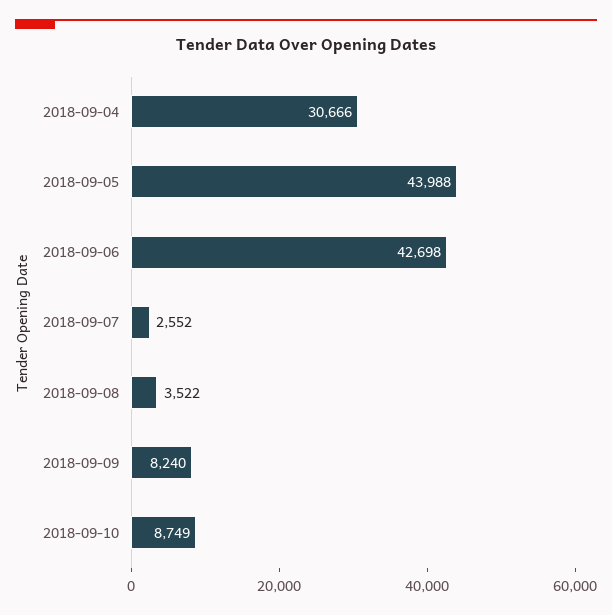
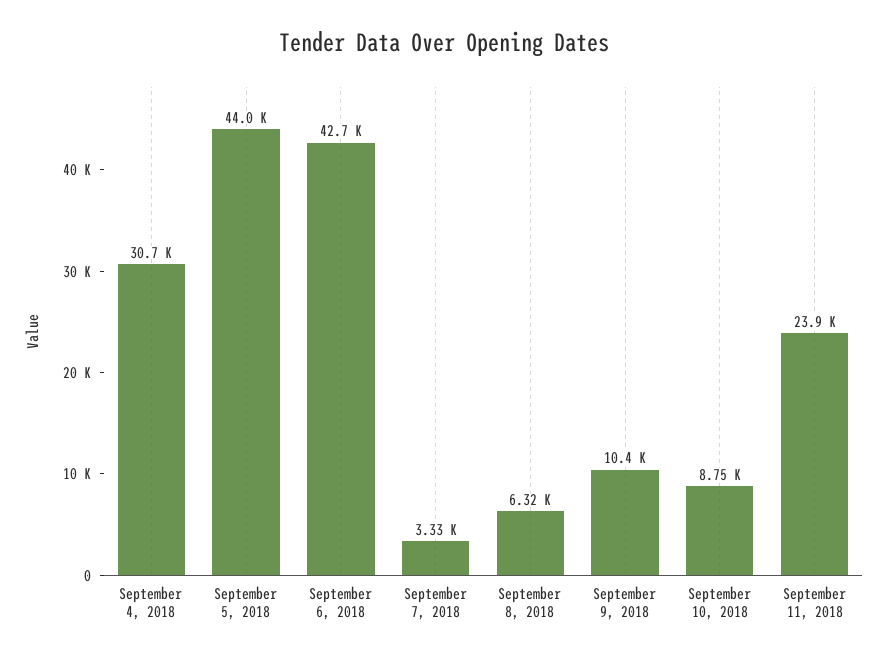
2018-09-07: 2552 -> 3330
2018-09-08: 3522 -> 6320
2018-09-09: 8240 -> 10400
September 11, 2018: none -> 23900

